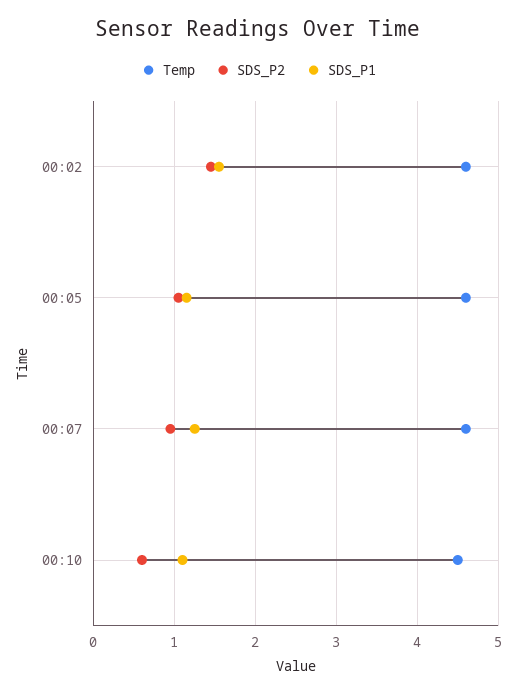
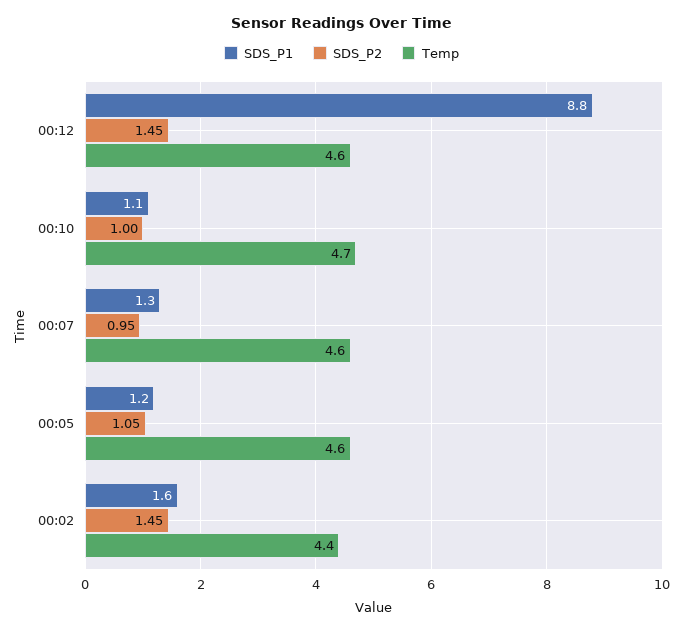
Temp, 00:02: 4.6 -> 4.4
Temp, 00:10: 4.5 -> 4.7
SDS_P2, 00:10: 0.6 -> 1
SDS_P1, 00:12: none -> 8.8
SDS_P2, 00:12: none -> 1.45
Temp, 00:12: none -> 4.6

